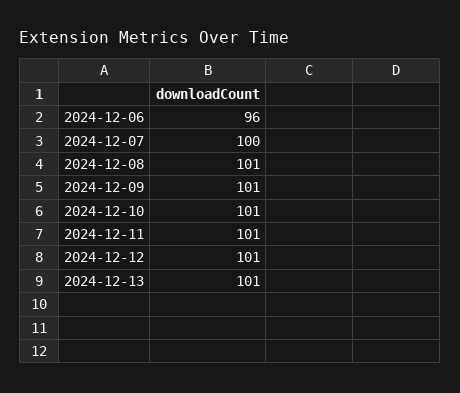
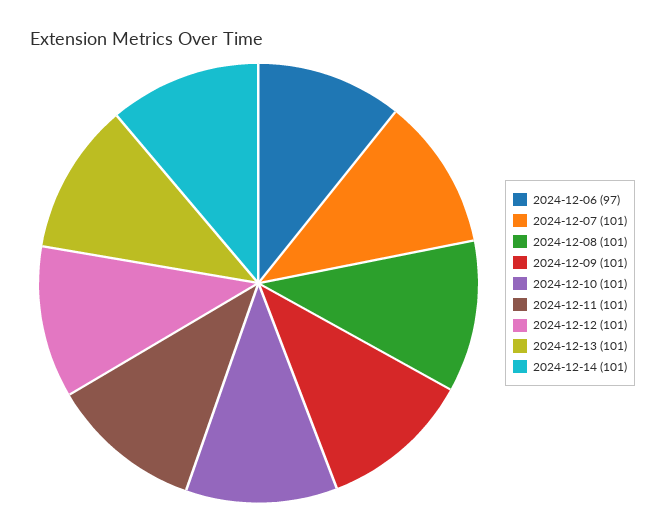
2024-12-06: 96 -> 97
2024-12-07: 100 -> 101
2024-12-14: none -> 101

